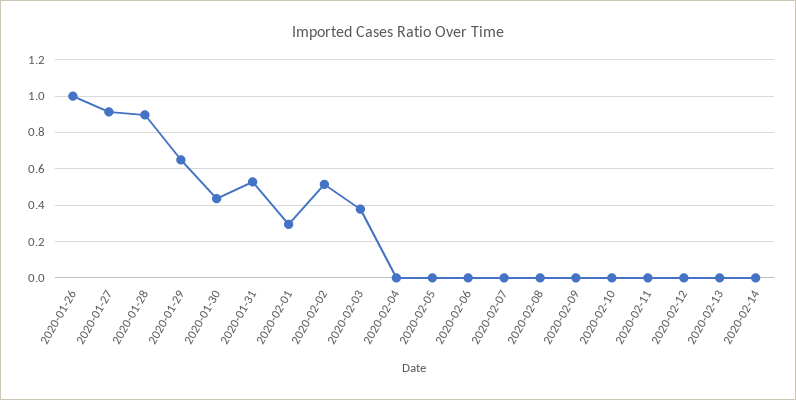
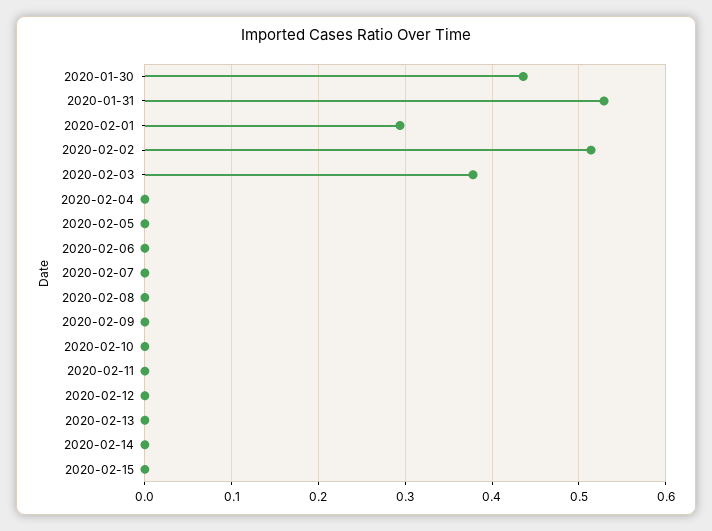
2020-01-26: 1 -> none
2020-01-27: 0.9 -> none
2020-01-28: 0.9 -> none
2020-01-29: 0.65 -> none
2020-02-15: none -> 0

